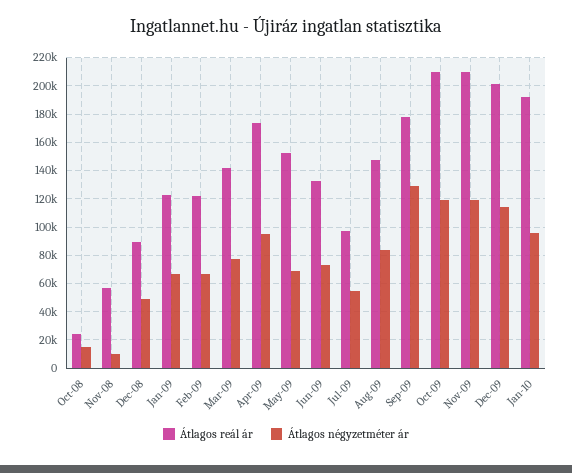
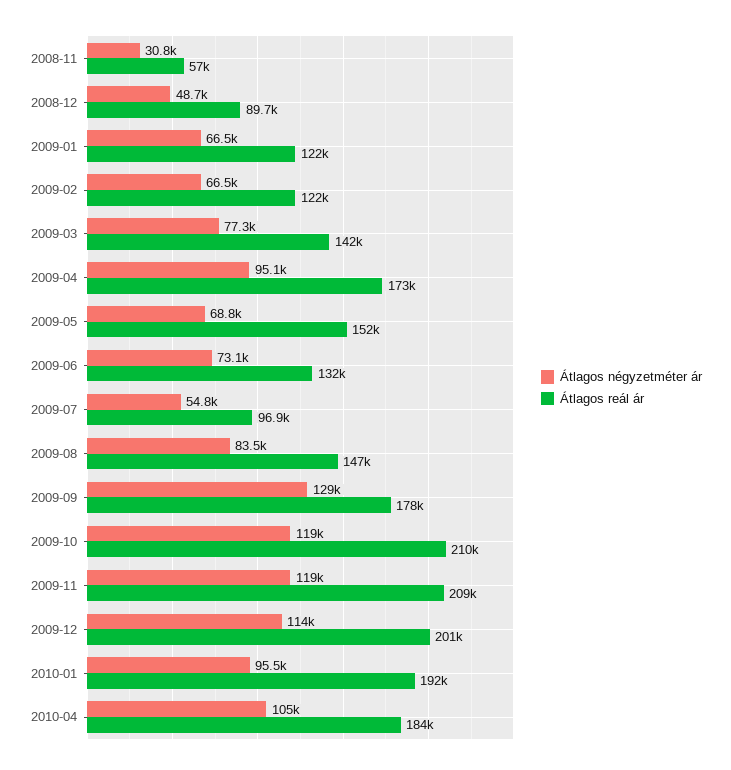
Átlagos reál ár, Oct-08: 25000 -> none
Átlagos négyzetméter ár, Oct-08: 15000 -> none
Átlagos négyzetméter ár, Nov-08: 10000 -> 30800
Átlagos négyzetméter ár, 2010-04: none -> 105000
Átlagos reál ár, 2010-04: none -> 184000

